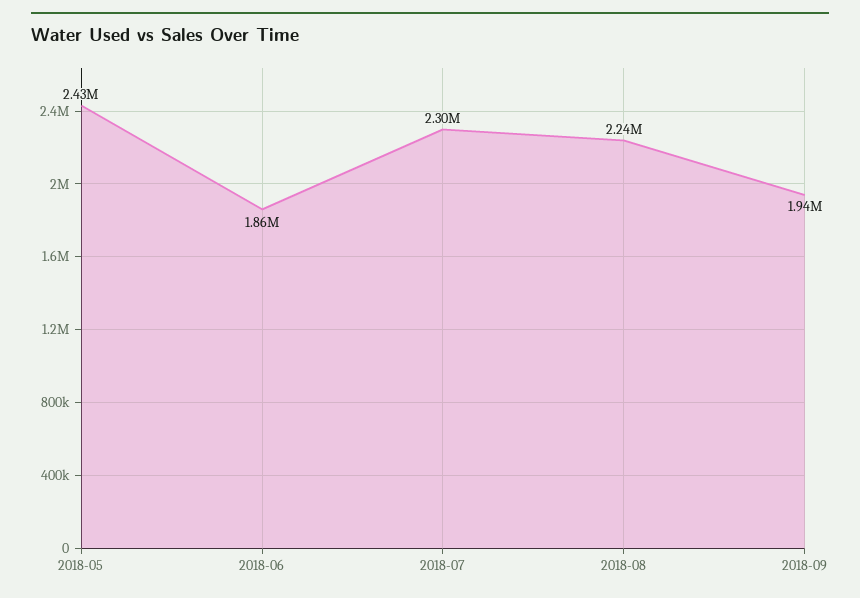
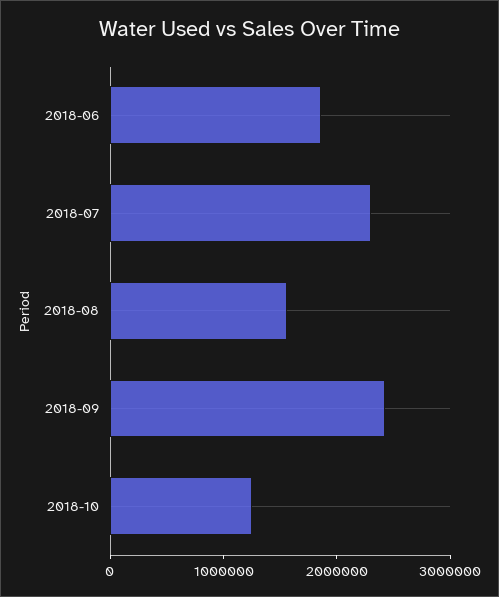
2018-05: 2430000 -> none
2018-08: 2240000 -> 1600000
2018-09: 1940000 -> 2400000
2018-10: none -> 1200000

